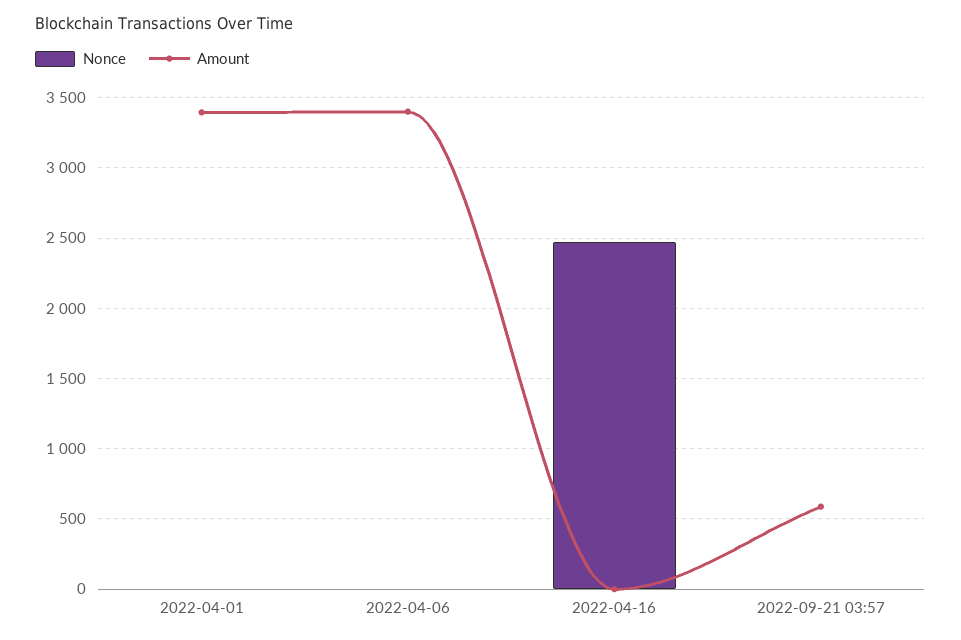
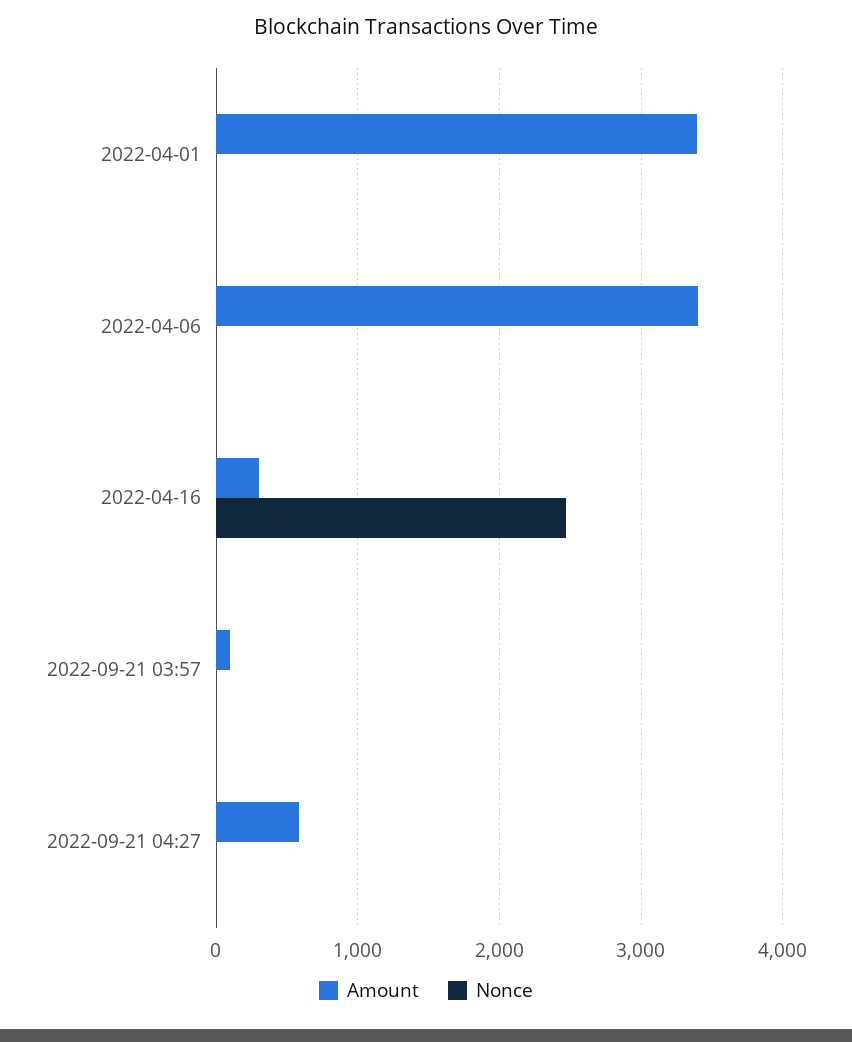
Amount, 2022-04-16: 0 -> 300
Amount, 2022-09-21 03:57: 600 -> 100
Amount, 2022-09-21 04:27: none -> 600
Nonce, 2022-09-21 04:27: none -> 0

